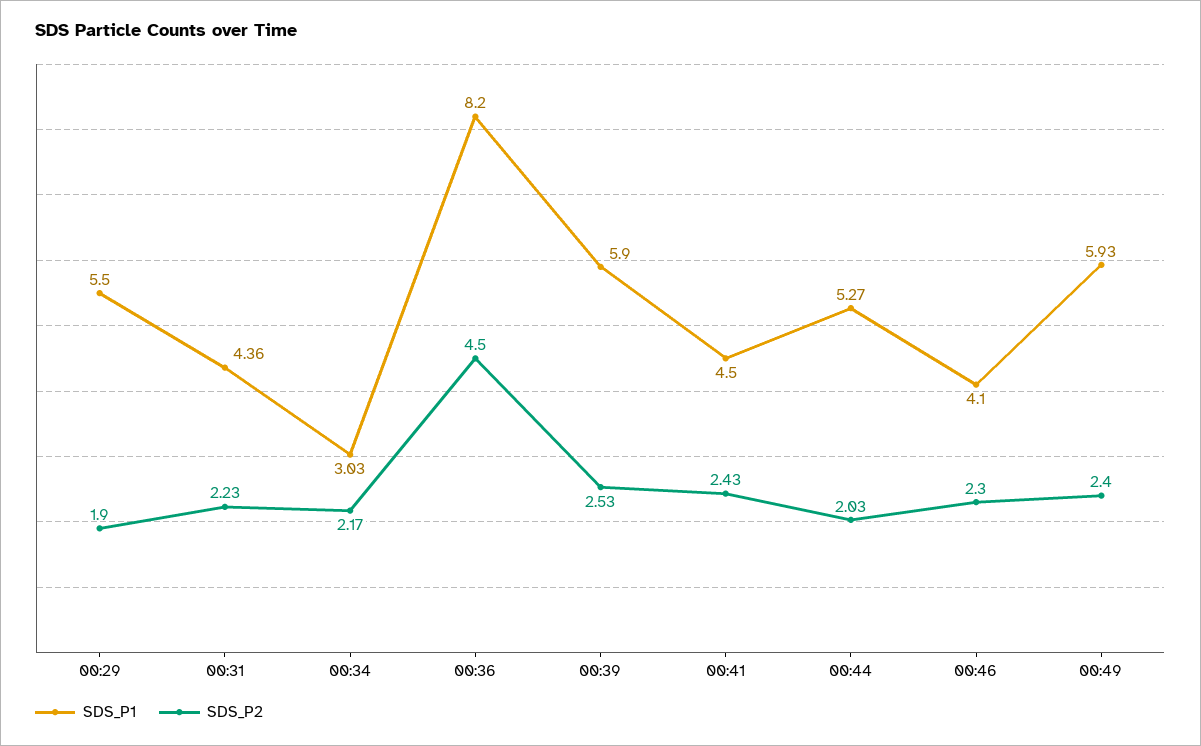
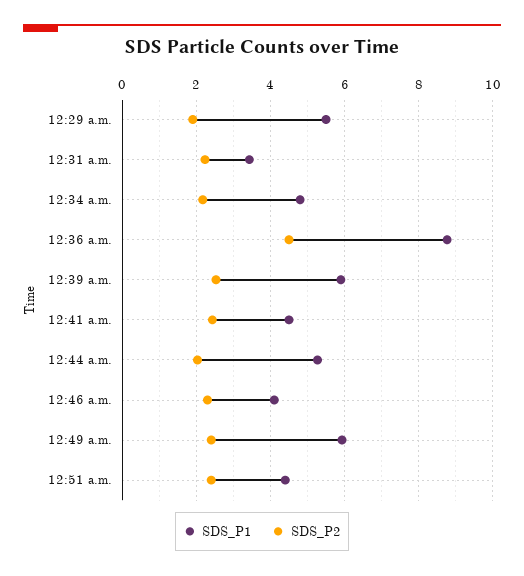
SDS_P1, 00:31: 4.36 -> 3.4
SDS_P1, 00:34: 3.03 -> 4.8
SDS_P1, 00:36: 8.2 -> 8.8
SDS_P1, 12:51 a.m.: none -> 4.4
SDS_P2, 12:51 a.m.: none -> 2.4

